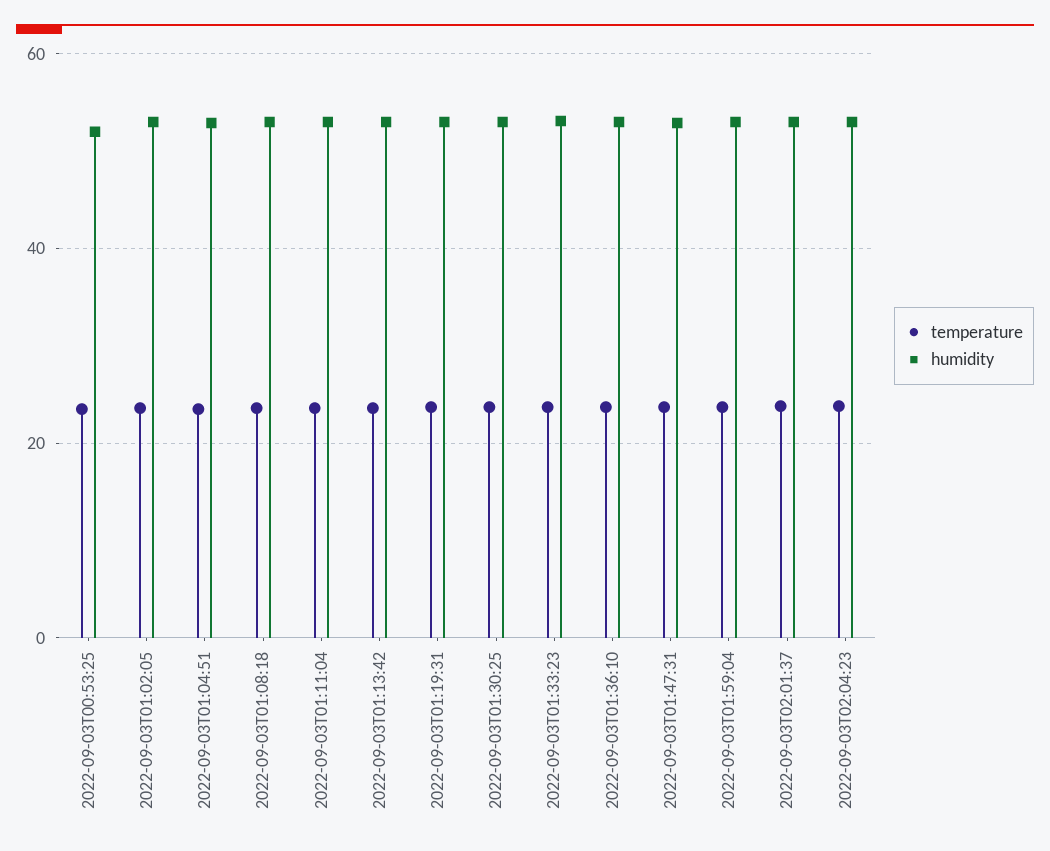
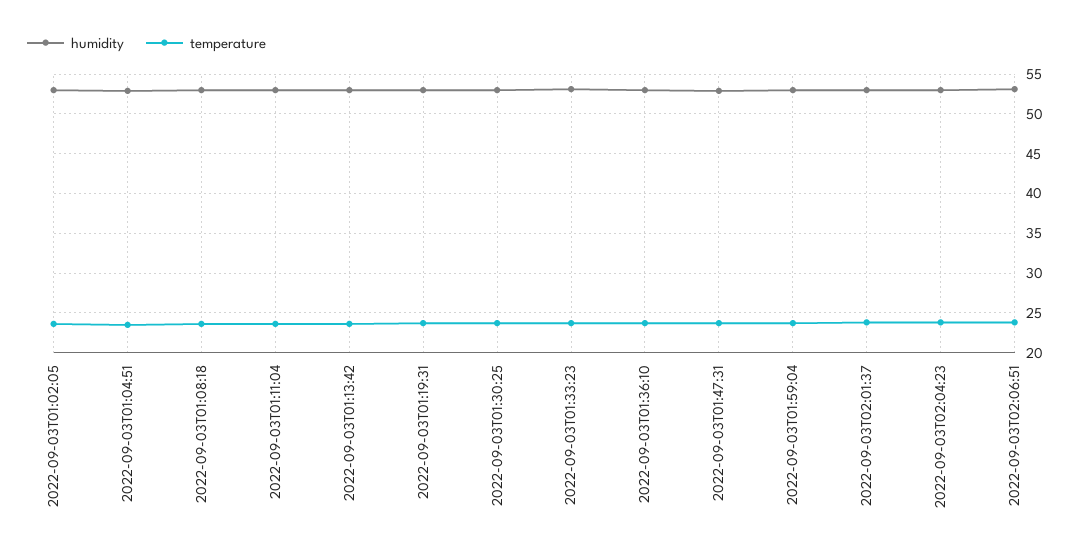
temperature, 2022-09-03T00:53:25: 24 -> none
humidity, 2022-09-03T00:53:25: 52 -> none
humidity, 2022-09-03T02:06:51: none -> 53
temperature, 2022-09-03T02:06:51: none -> 24

